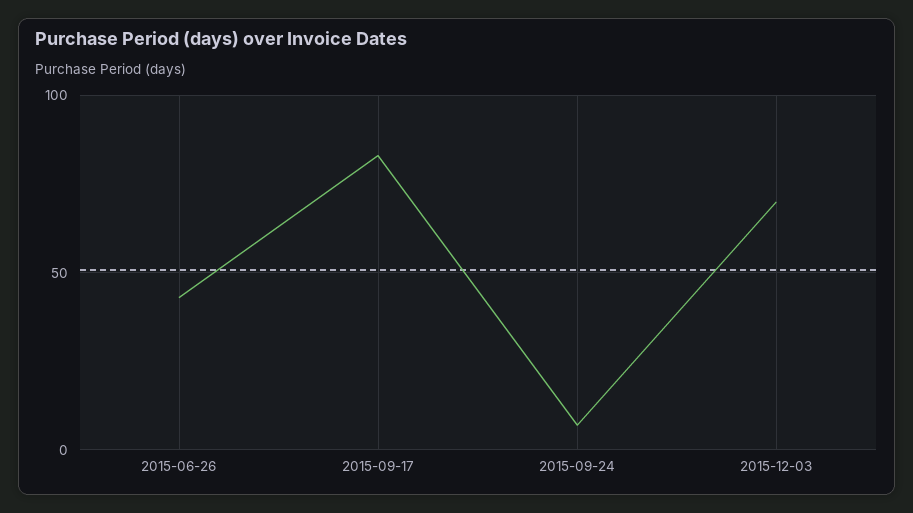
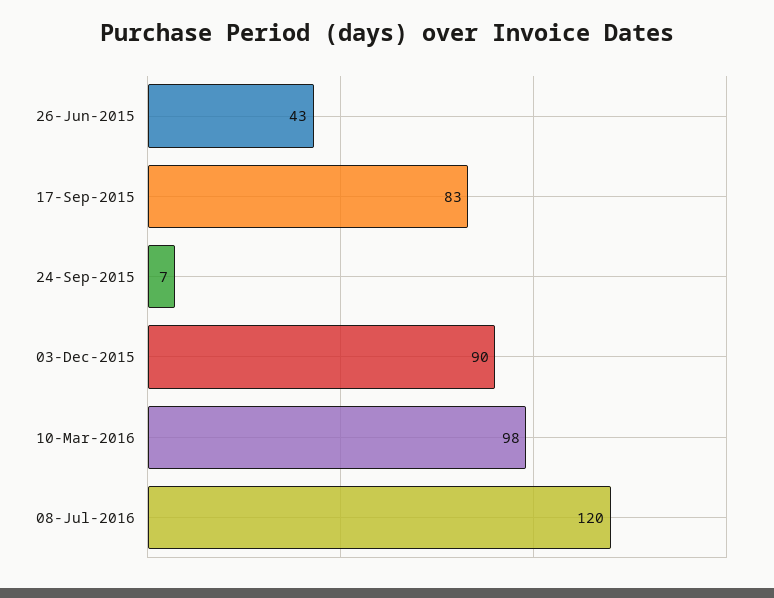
2015-12-03: 70 -> 90
10-Mar-2016: none -> 98
08-Jul-2016: none -> 120

